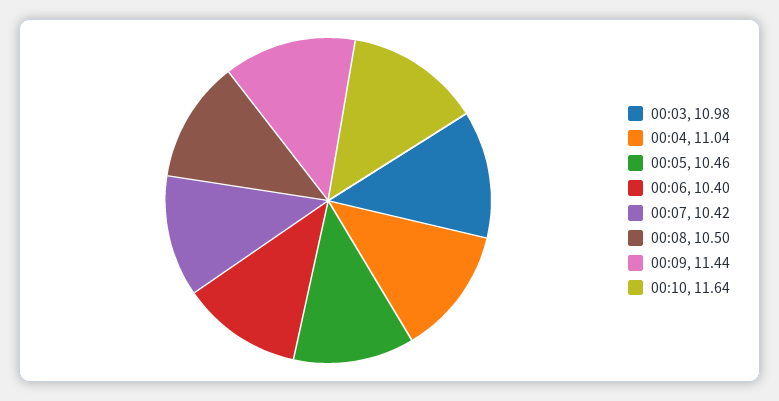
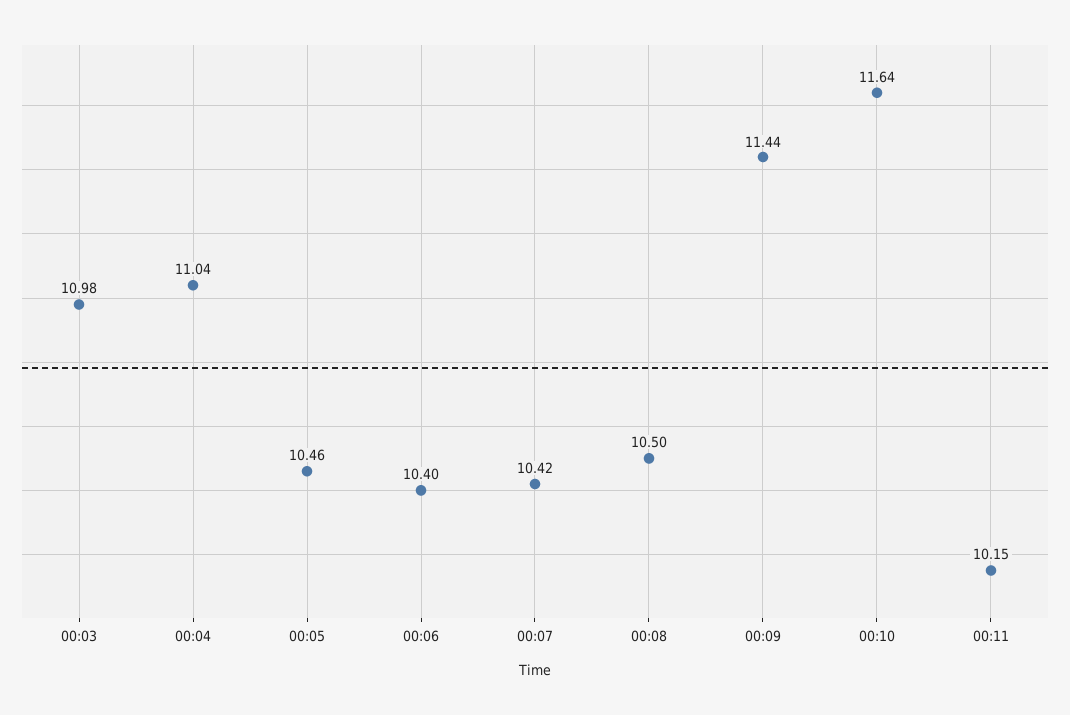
00:11: none -> 10.15

